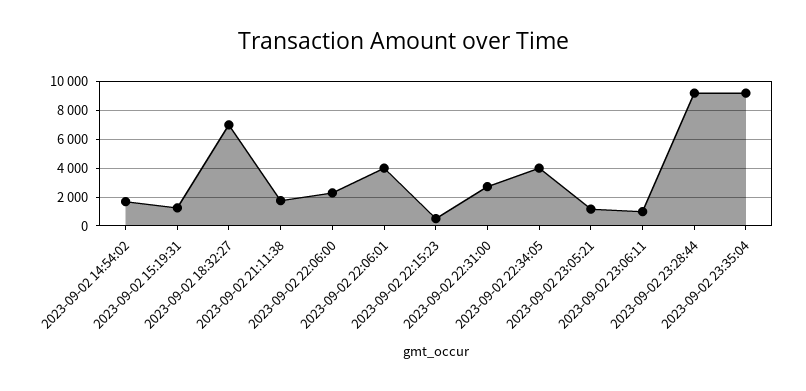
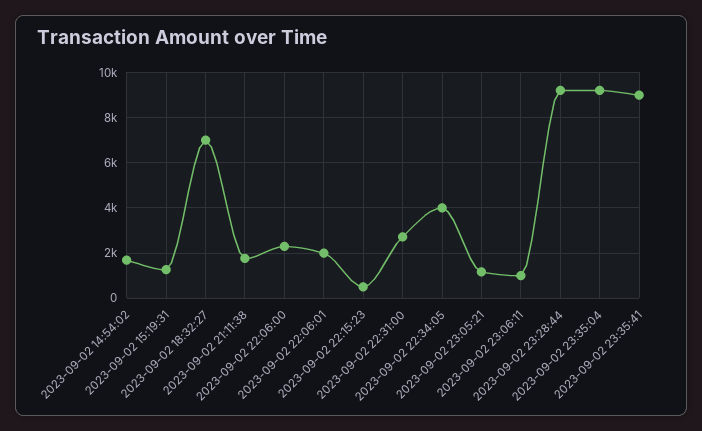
2023-09-02 22:06:01: 4000 -> 2000
2023-09-02 23:35:41: none -> 9000

